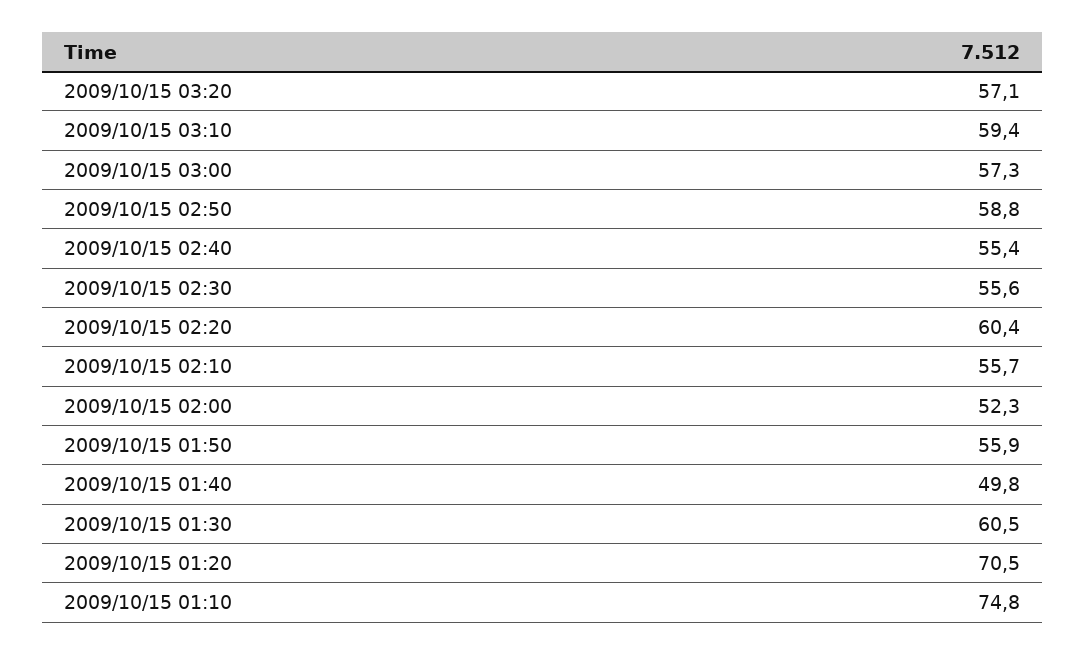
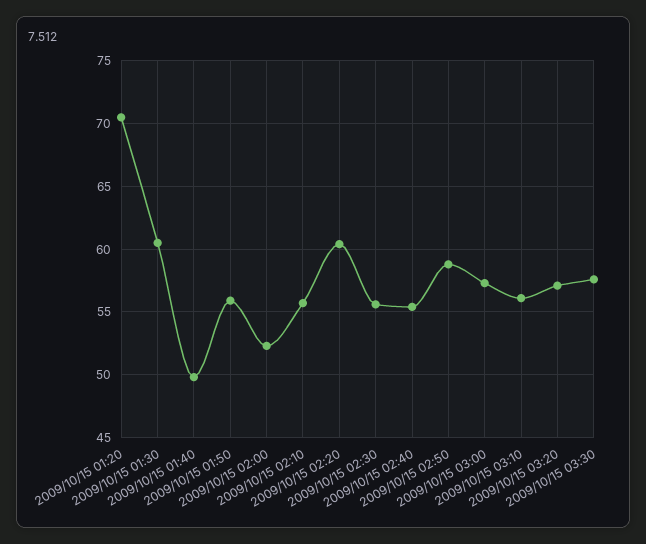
2009/10/15 03:10: 59.4 -> 56
2009/10/15 01:10: 74.8 -> none
2009/10/15 03:30: none -> 57.5

